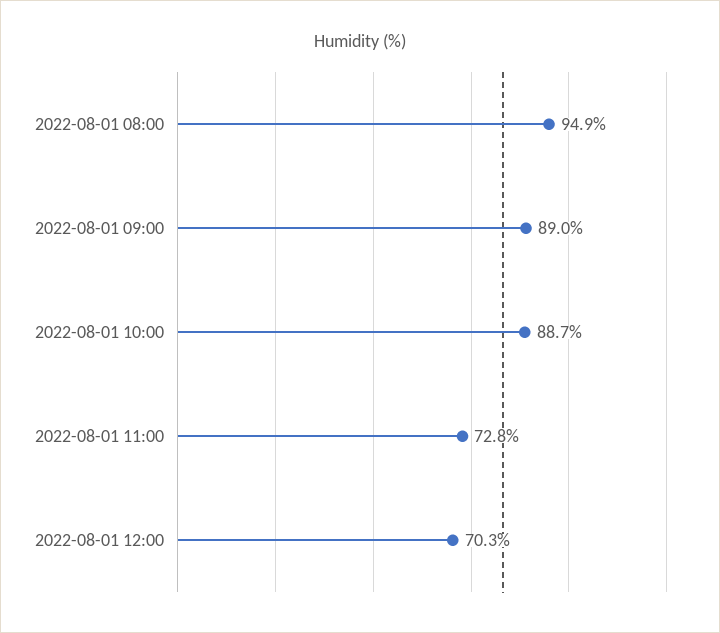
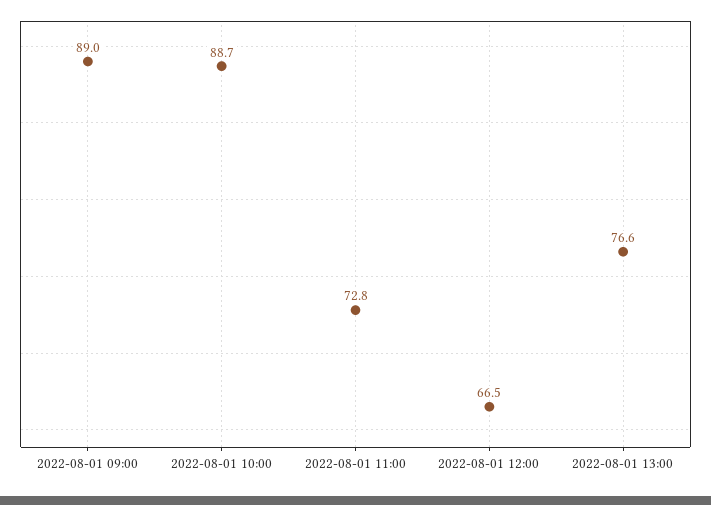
2022-08-01 08:00: 94.9 -> none
2022-08-01 12:00: 70.3 -> 66.5
2022-08-01 13:00: none -> 76.6

